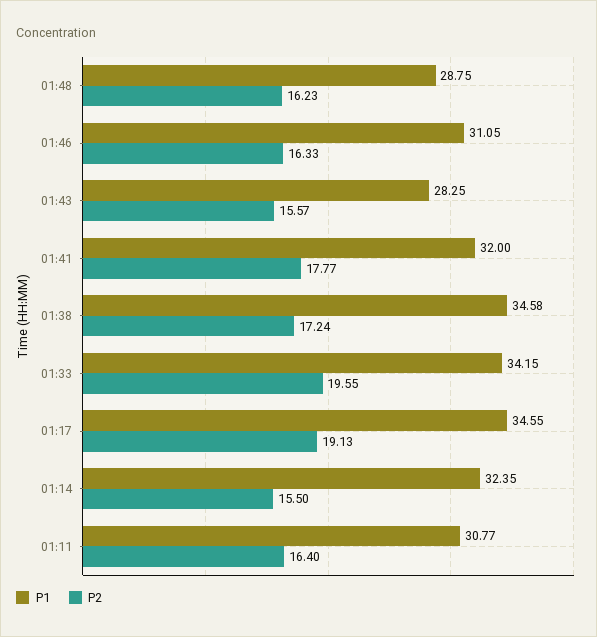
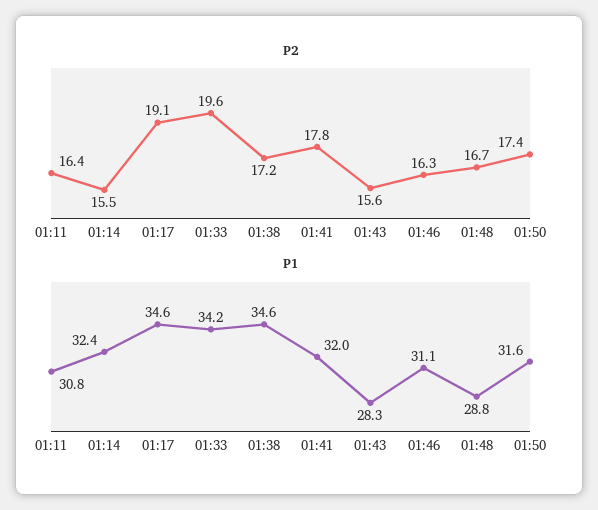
P2, 01:48: 16.23 -> 16.7
P2, 01:50: none -> 17.4
P1, 01:50: none -> 31.6

